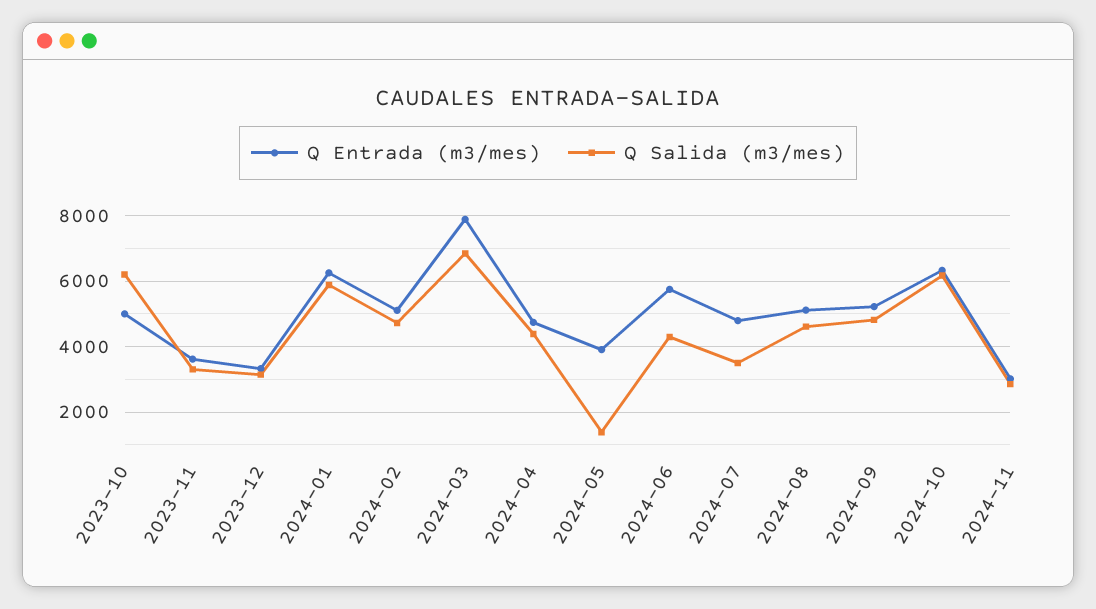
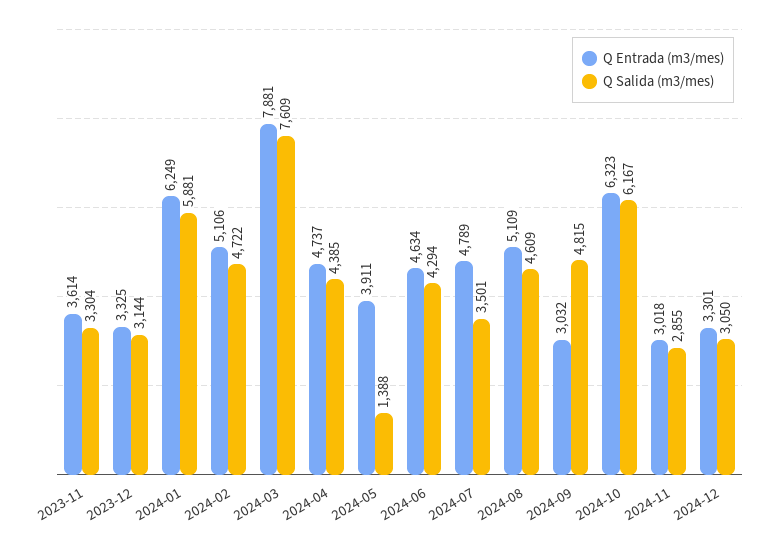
Q Entrada (m3/mes), 2023-10: 5000 -> none
Q Salida (m3/mes), 2023-10: 6200 -> none
Q Salida (m3/mes), 2024-03: 6800 -> 7609
Q Entrada (m3/mes), 2024-06: 5800 -> 4634
Q Entrada (m3/mes), 2024-09: 5200 -> 3032
Q Entrada (m3/mes), 2024-12: none -> 3301
Q Salida (m3/mes), 2024-12: none -> 3050

